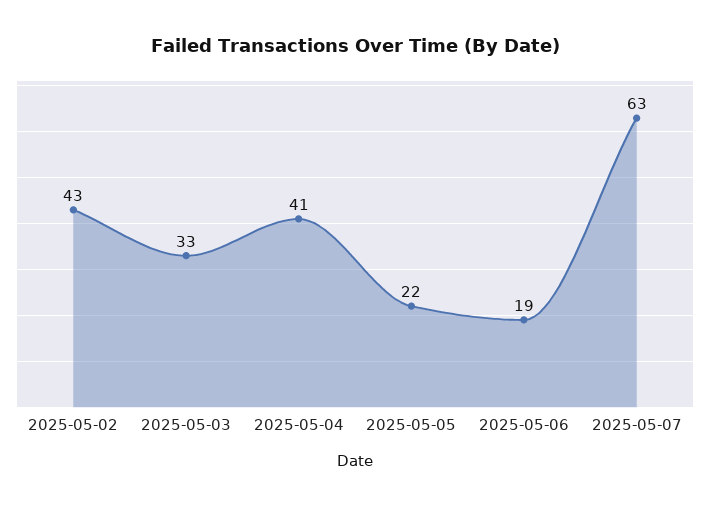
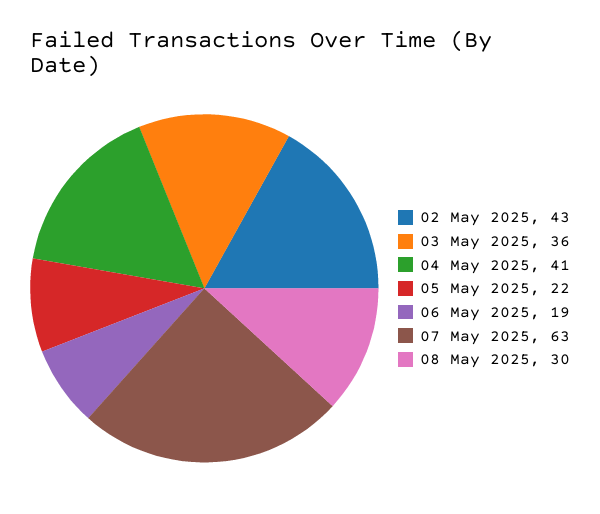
2025-05-03: 33 -> 36
08 May 2025: none -> 30

